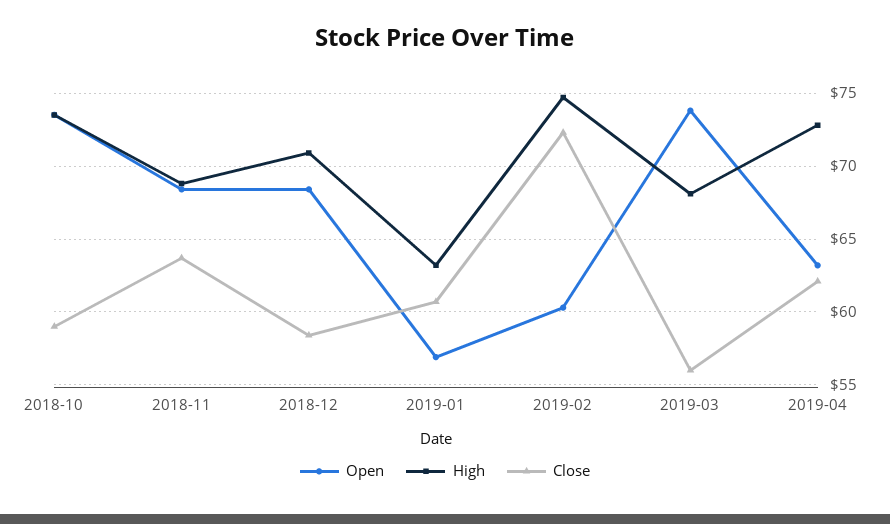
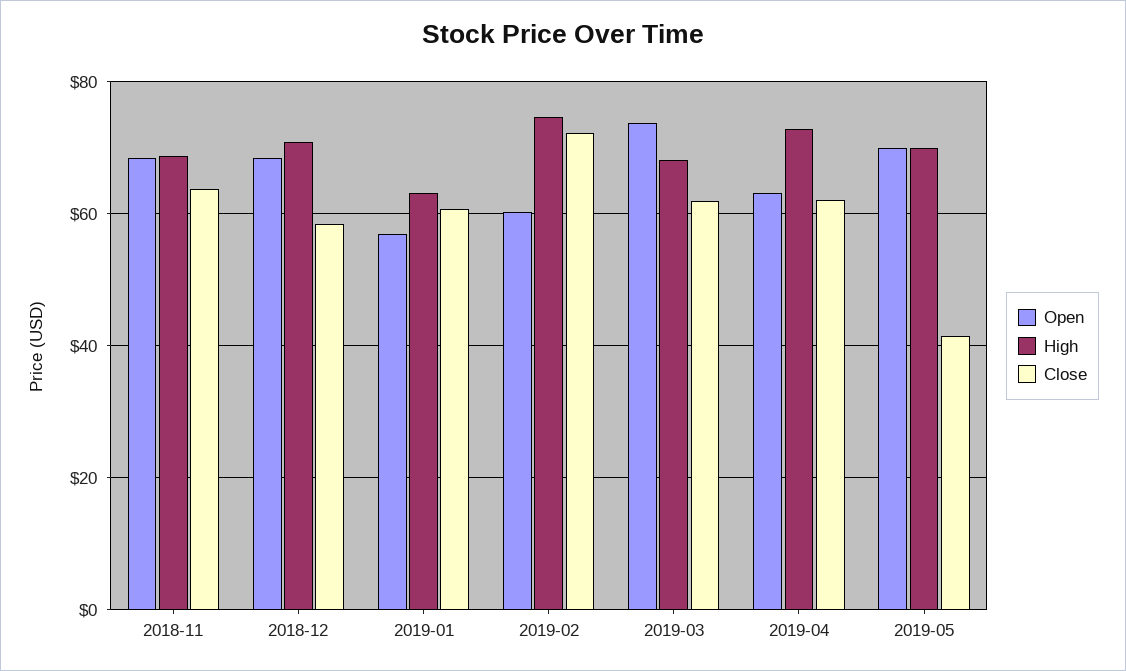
Open, 2018-10: 73.5 -> none
High, 2018-10: 73.5 -> none
Close, 2018-10: 59 -> none
Close, 2019-03: 56 -> 62
Open, 2019-05: none -> 70
High, 2019-05: none -> 70
Close, 2019-05: none -> 42

